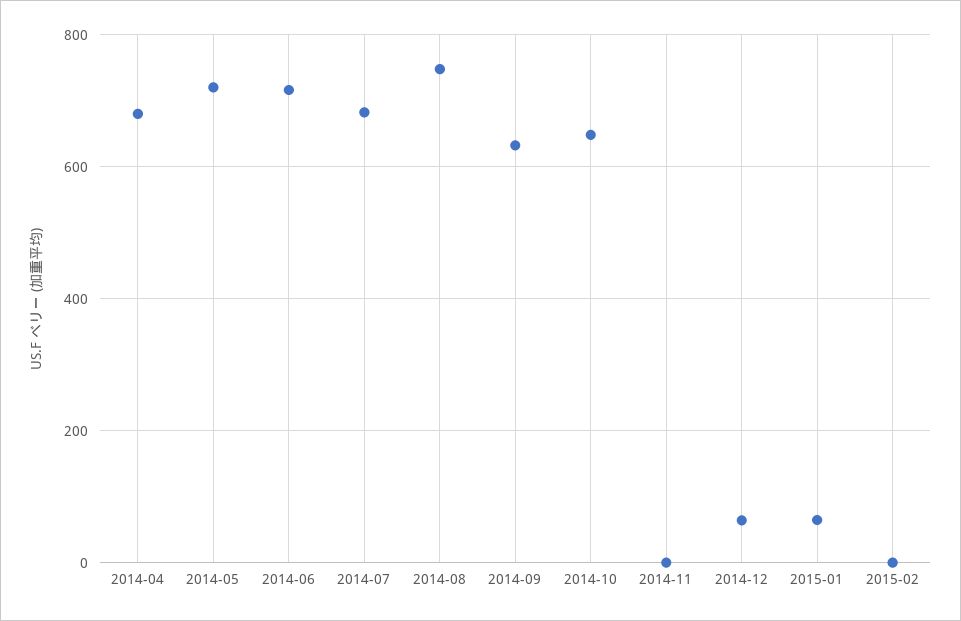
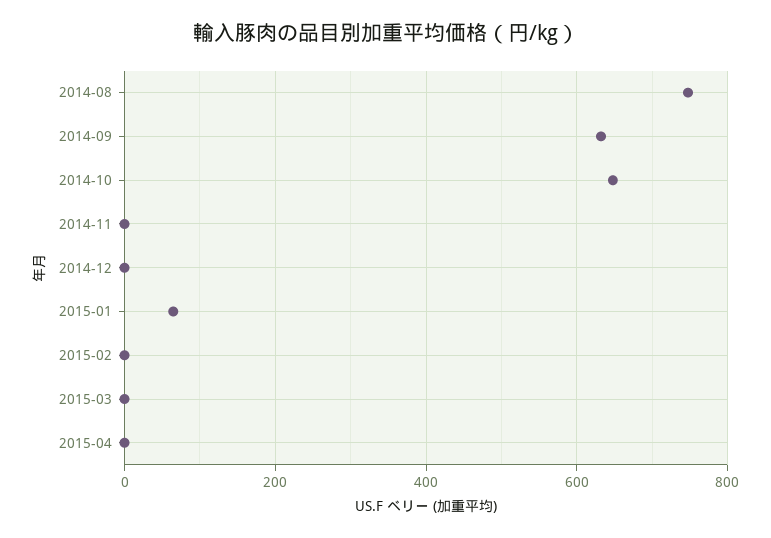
2014-04: 680 -> none
2014-05: 720 -> none
2014-06: 720 -> none
2014-07: 680 -> none
2014-12: 60 -> 0
2015-03: none -> 0
2015-04: none -> 0

